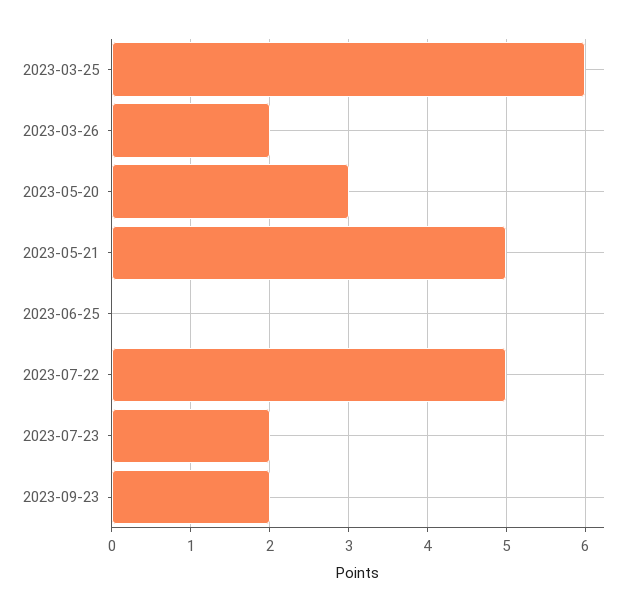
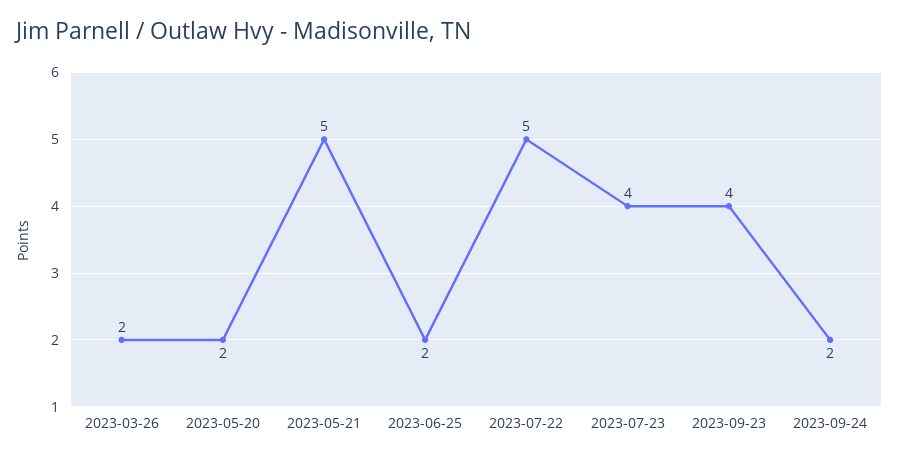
2023-03-25: 6 -> none
2023-05-20: 3 -> 2
2023-06-25: 0 -> 2
2023-07-23: 2 -> 4
2023-09-23: 2 -> 4
2023-09-24: none -> 2

